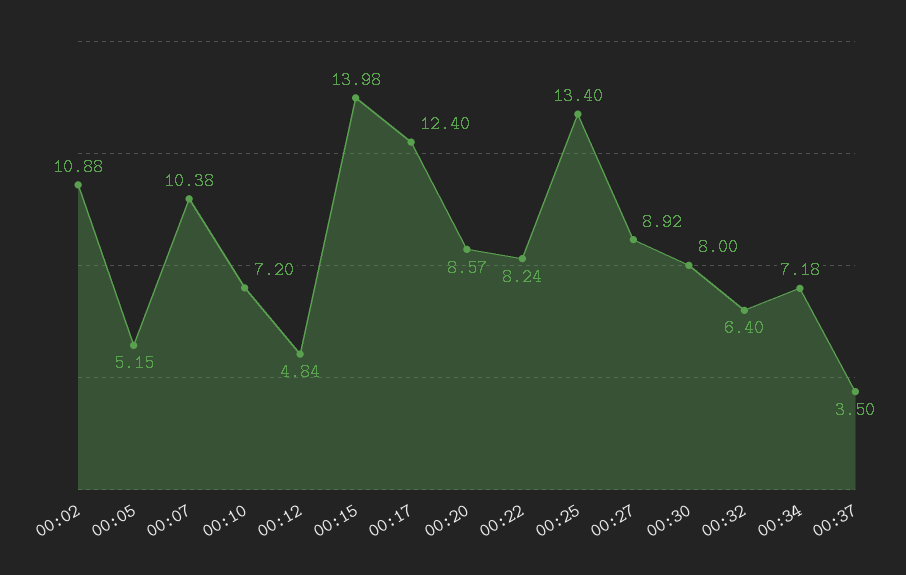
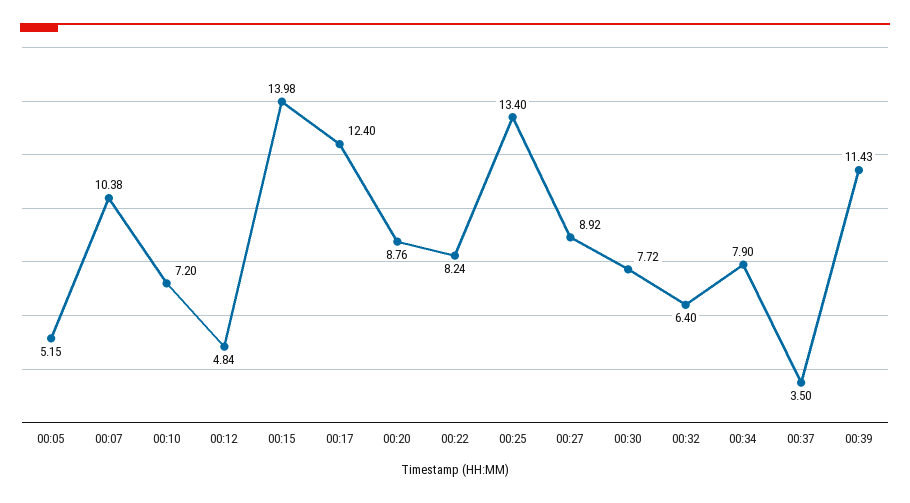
00:02: 10.88 -> none
00:20: 8.57 -> 8.76
00:30: 8 -> 7.72
00:34: 7.18 -> 7.9
00:39: none -> 11.43

